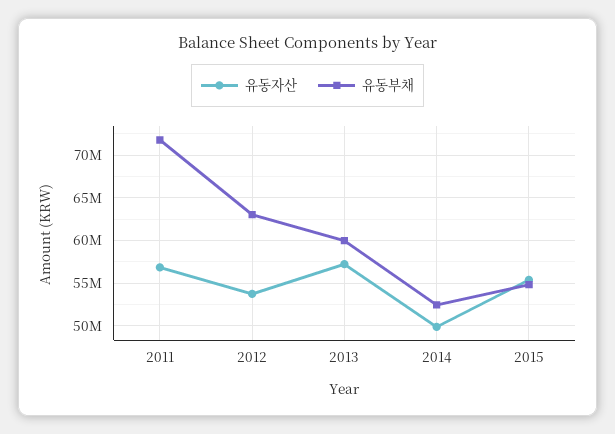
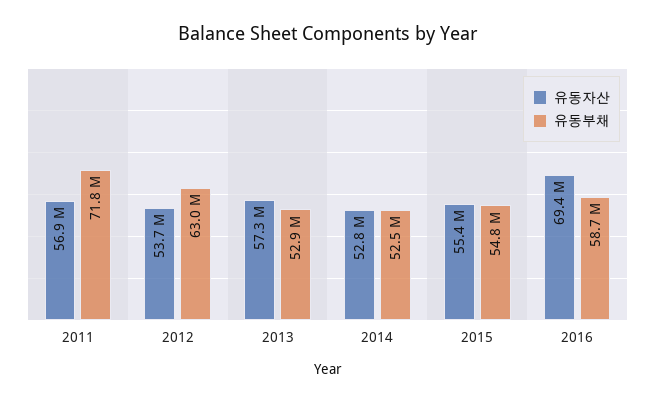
유동부채, 2013: 60000000 -> 52900000
유동자산, 2014: 50000000 -> 52800000
유동자산, 2016: none -> 69400000
유동부채, 2016: none -> 58700000

